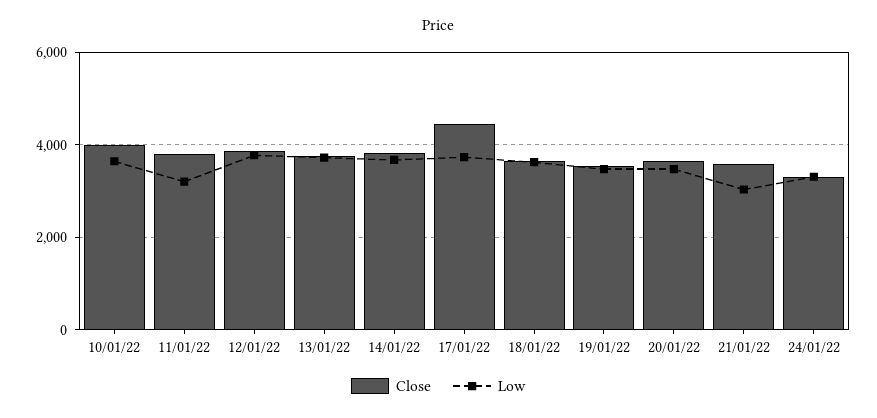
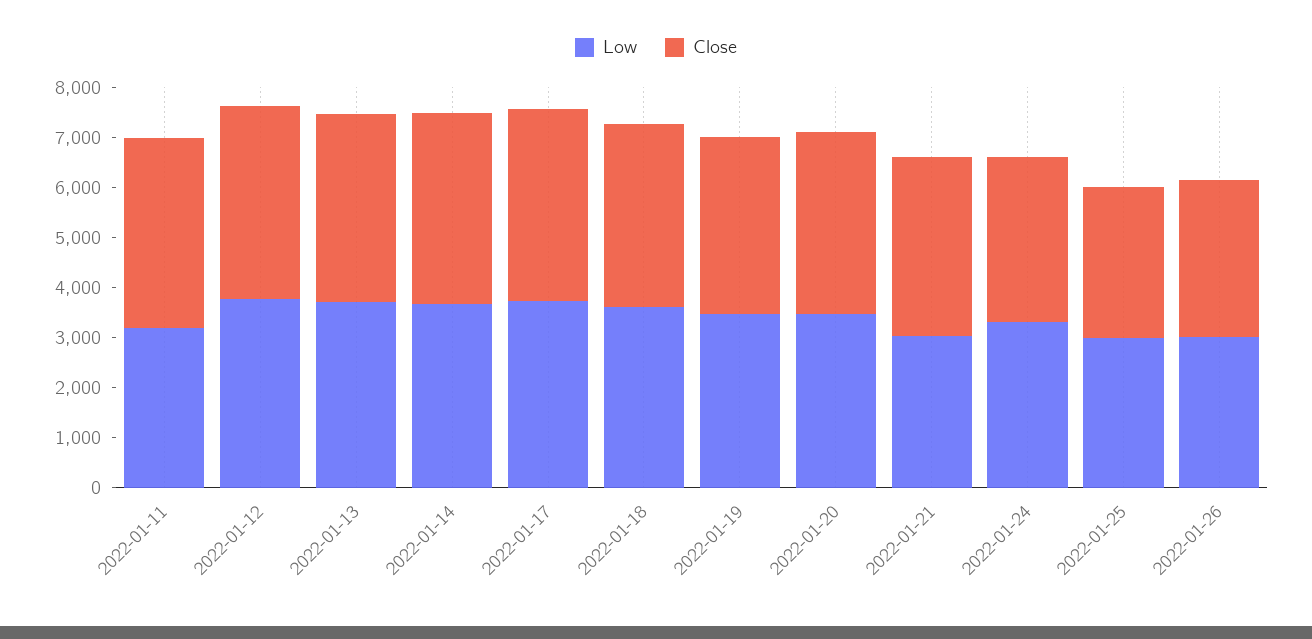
Close, 10/01/22: 4000 -> none
Low, 10/01/22: 3600 -> none
Close, 17/01/22: 4400 -> 3800
Low, 2022-01-25: none -> 3000
Close, 2022-01-25: none -> 3000
Low, 2022-01-26: none -> 3000
Close, 2022-01-26: none -> 3200

